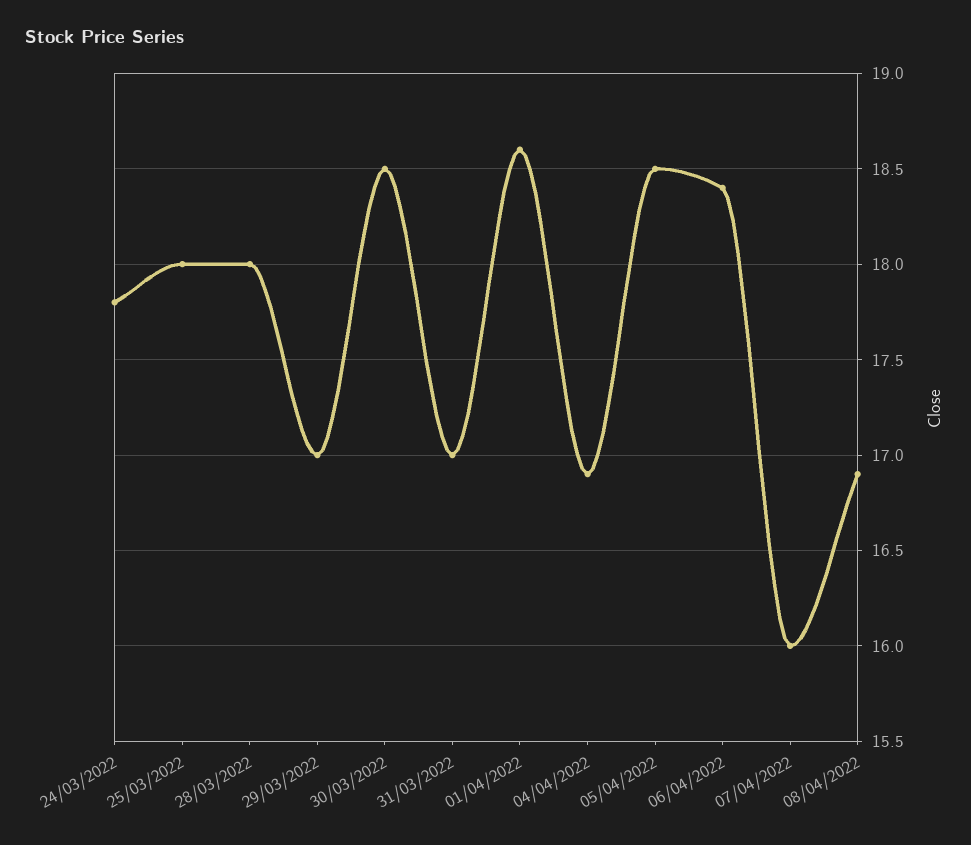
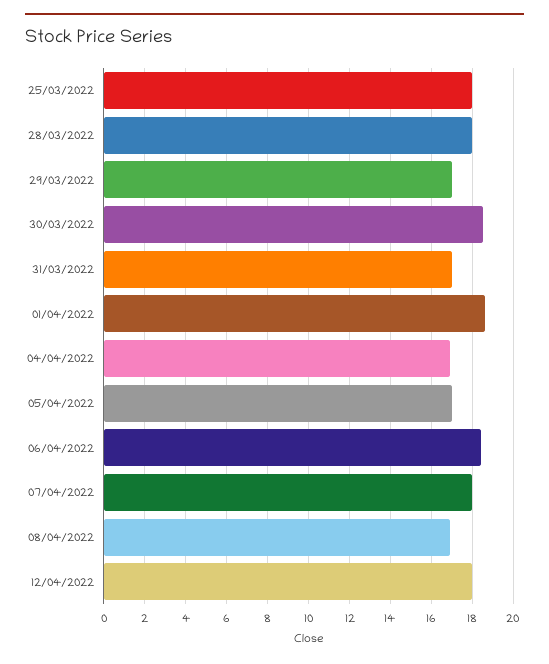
24/03/2022: 17.8 -> none
05/04/2022: 18.5 -> 17
07/04/2022: 16 -> 18
12/04/2022: none -> 18

